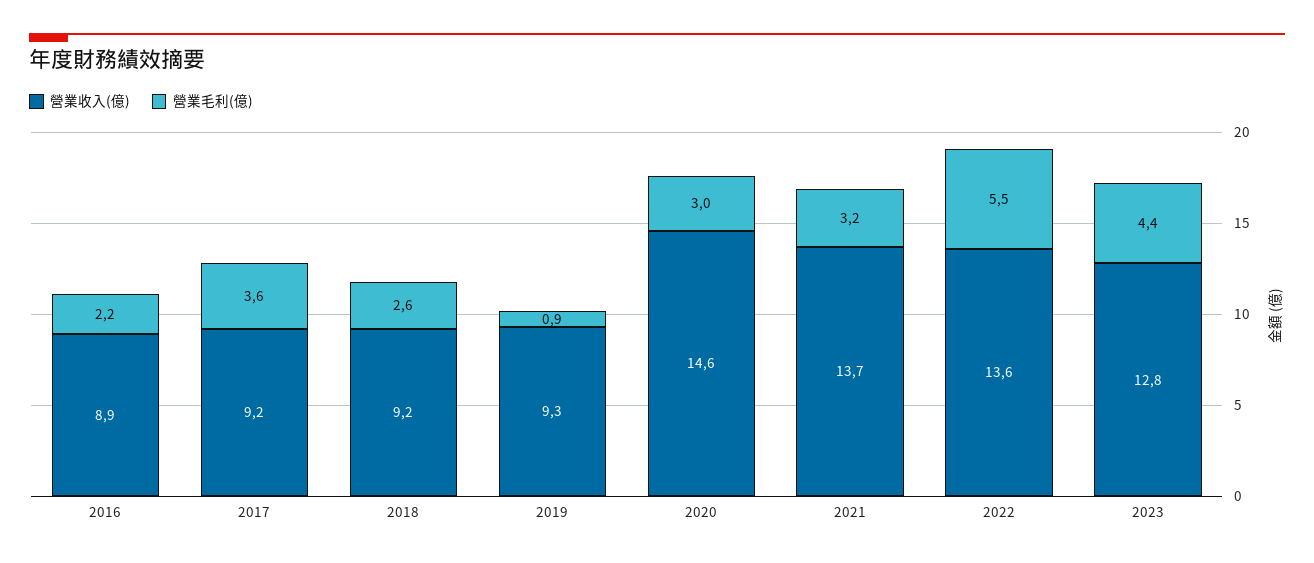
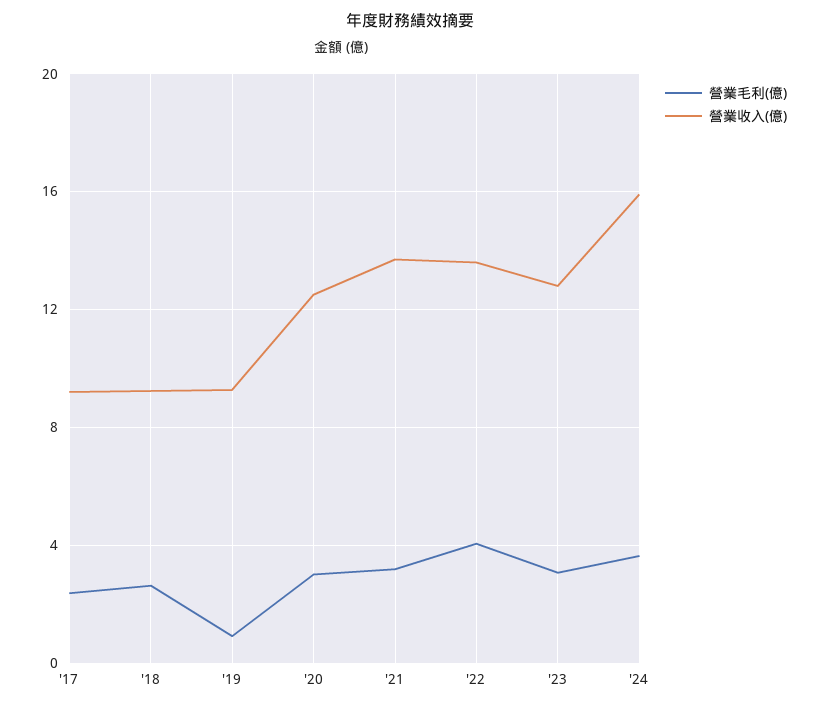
營業收入(億), 2016: 8.9 -> none
營業毛利(億), 2016: 2.2 -> none
營業毛利(億), 2017: 3.6 -> 2.5
營業收入(億), 2020: 14.6 -> 12.5
營業毛利(億), 2022: 5.5 -> 4
營業毛利(億), 2023: 4.4 -> 3
營業毛利(億), '24: none -> 3.5
營業收入(億), '24: none -> 16

